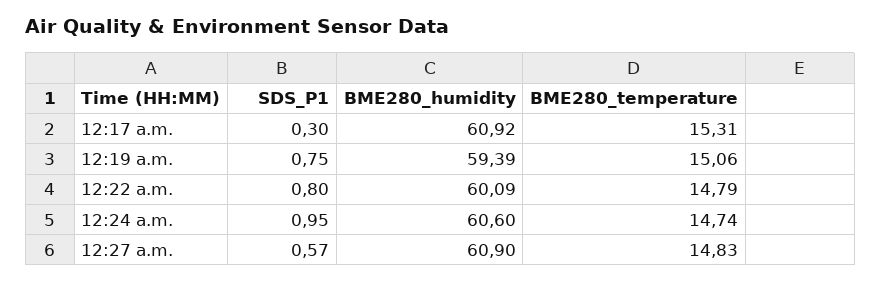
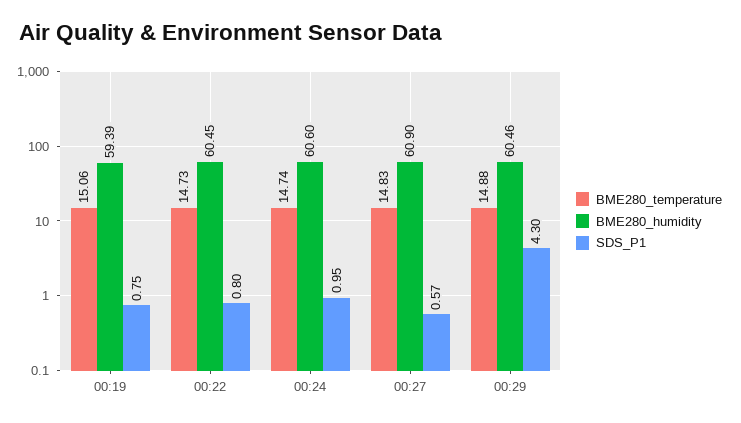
SDS_P1, 12:17 a.m.: 0.3 -> none
BME280_humidity, 12:17 a.m.: 60.92 -> none
BME280_temperature, 12:17 a.m.: 15.31 -> none
BME280_humidity, 12:22 a.m.: 60.09 -> 60.45
BME280_temperature, 12:22 a.m.: 14.79 -> 14.73
BME280_temperature, 00:29: none -> 14.88
BME280_humidity, 00:29: none -> 60.46
SDS_P1, 00:29: none -> 4.3

